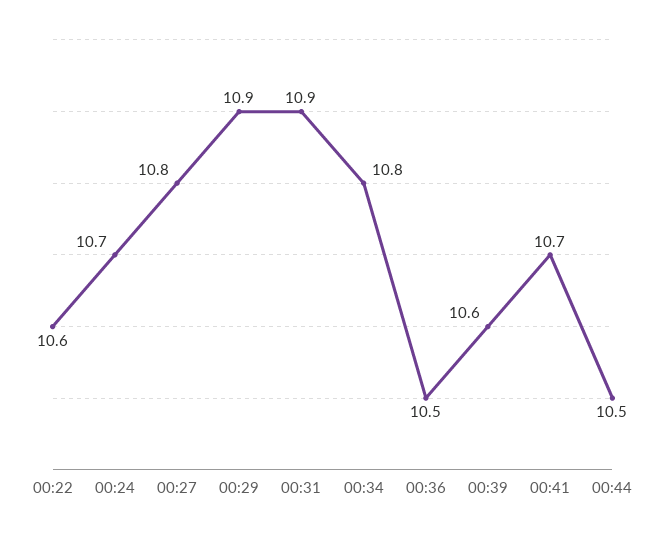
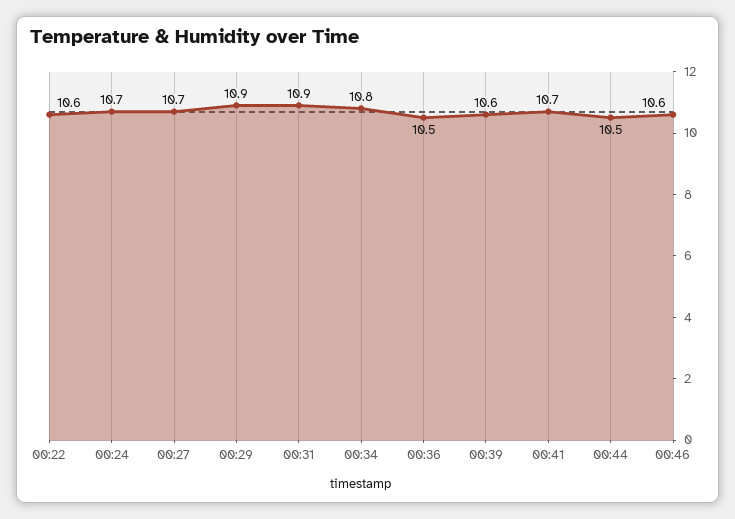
00:27: 10.8 -> 10.7
00:46: none -> 10.6

